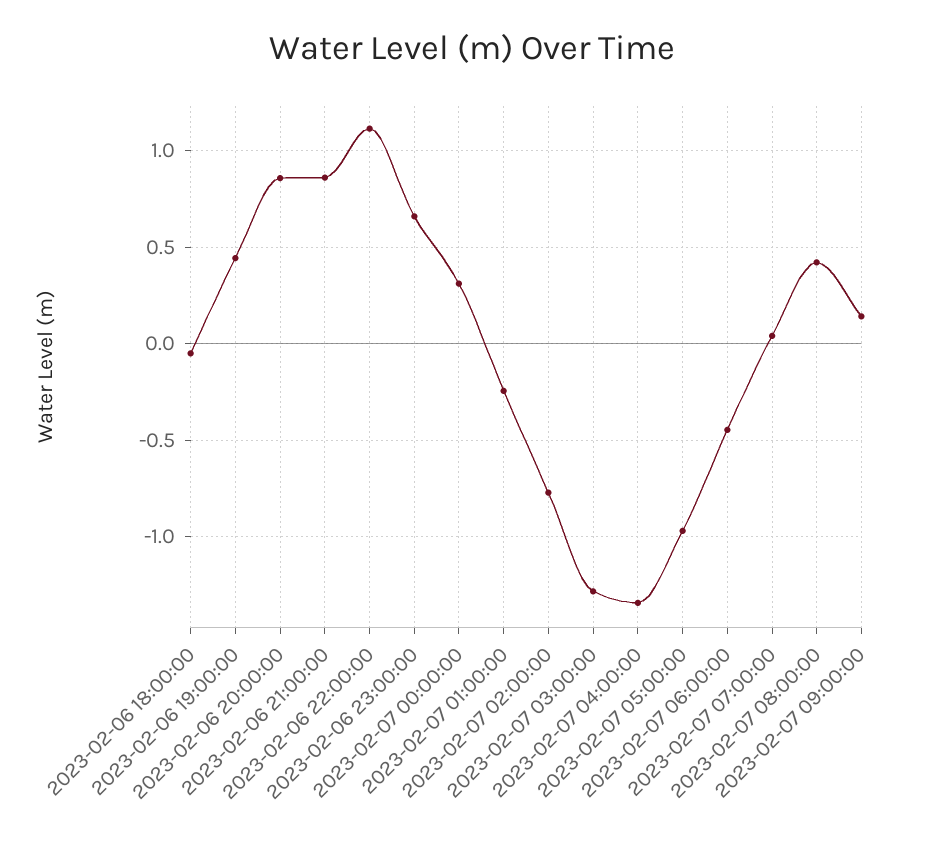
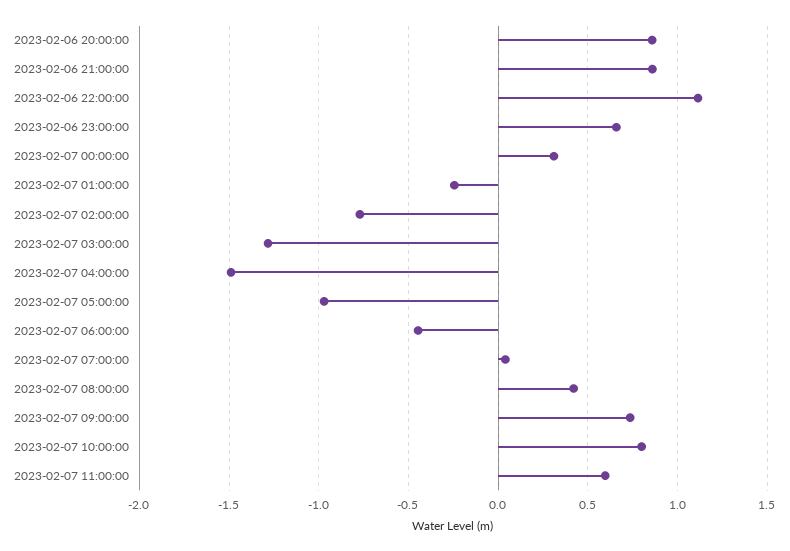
2023-02-06 18:00:00: -0.05 -> none
2023-02-06 19:00:00: 0.45 -> none
2023-02-07 04:00:00: -1.35 -> -1.5
2023-02-07 09:00:00: 0.15 -> 0.75
2023-02-07 10:00:00: none -> 0.8
2023-02-07 11:00:00: none -> 0.6

